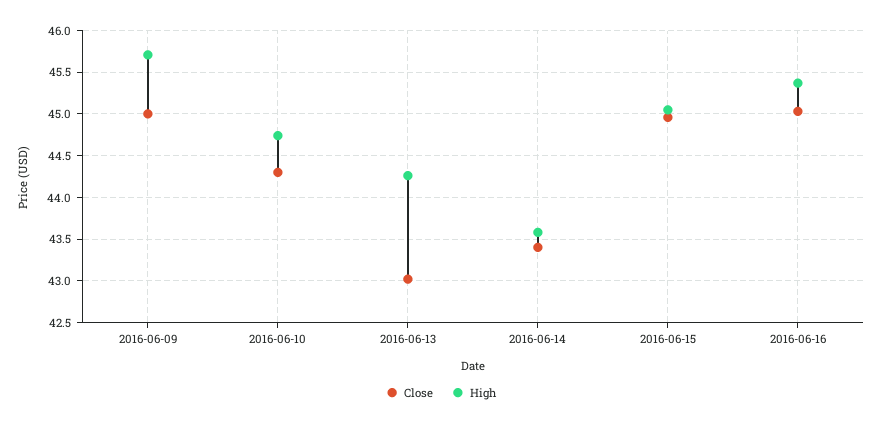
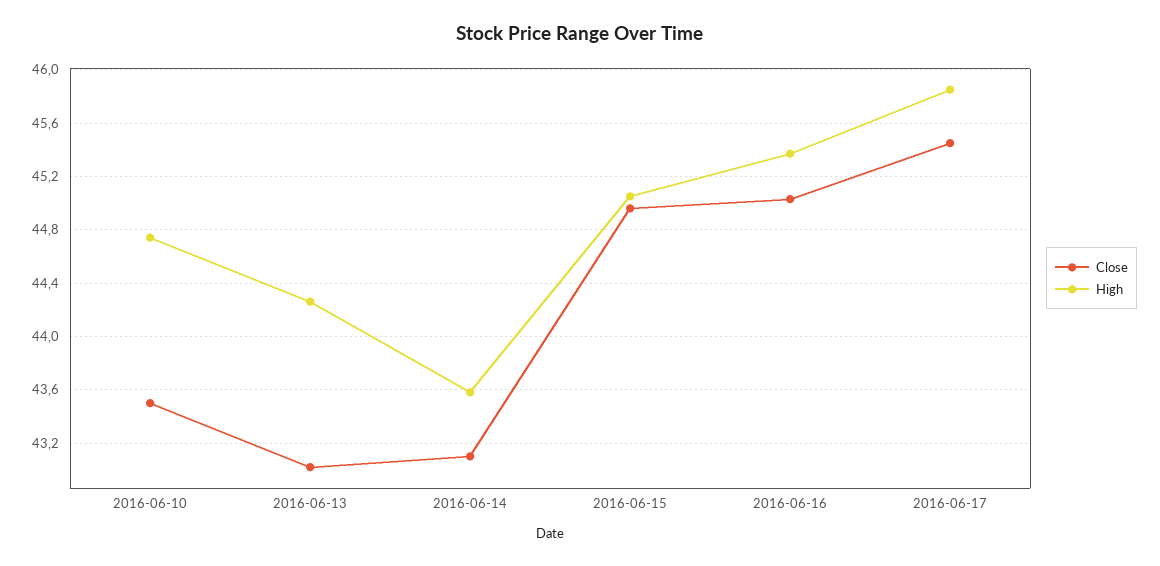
Close, 2016-06-09: 45 -> none
High, 2016-06-09: 45.7 -> none
Close, 2016-06-10: 44.3 -> 43.5
Close, 2016-06-14: 43.4 -> 43.1
Close, 2016-06-17: none -> 45.45
High, 2016-06-17: none -> 45.85

